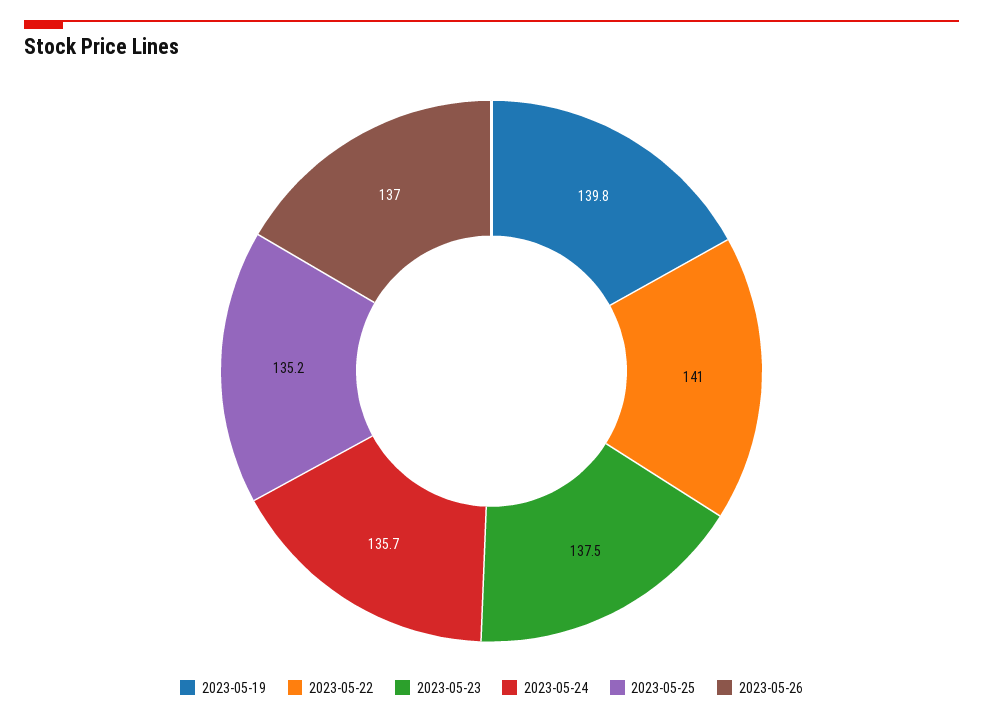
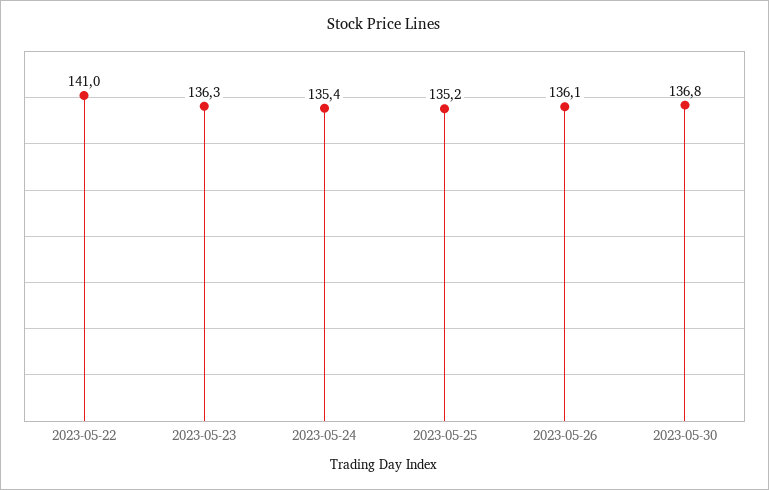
2023-05-19: 139.8 -> none
2023-05-23: 137.5 -> 136.3
2023-05-24: 135.7 -> 135.4
2023-05-26: 137 -> 136.1
2023-05-30: none -> 136.8

